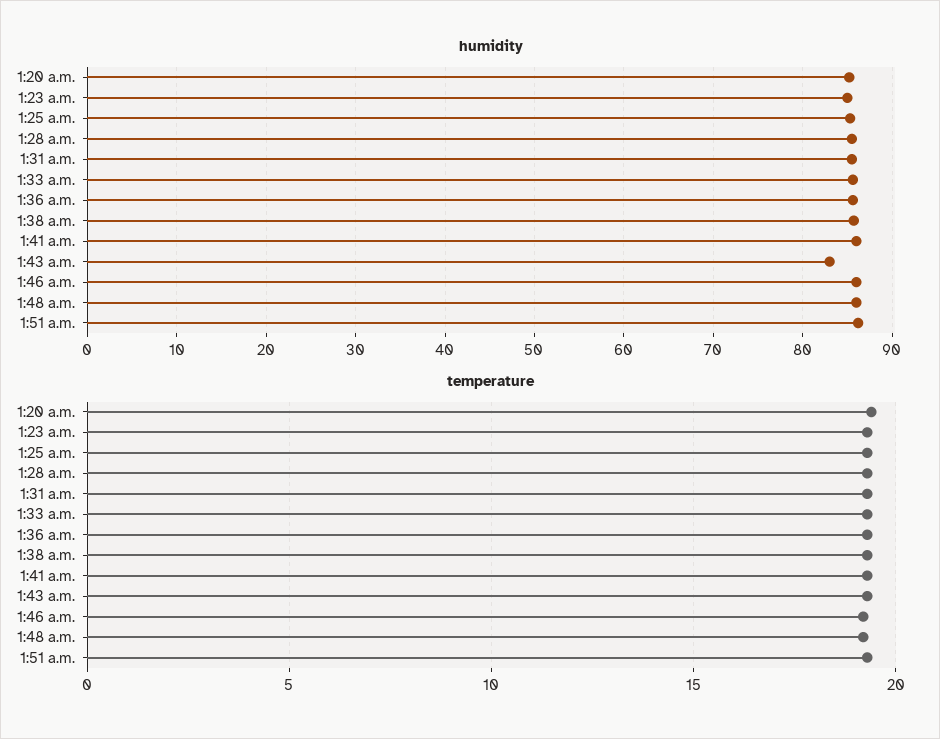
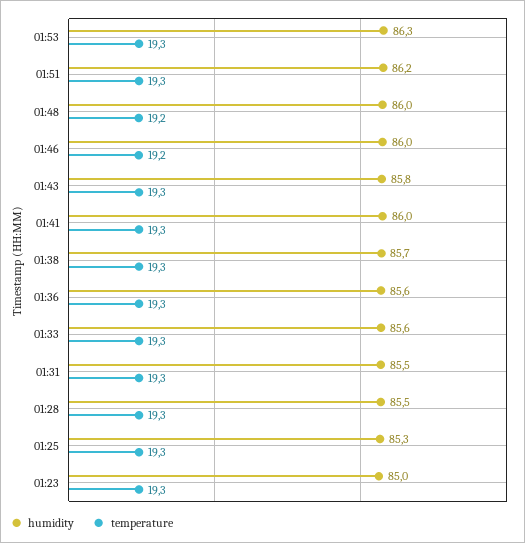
humidity, 1:20 a.m.: 85 -> none
humidity, 1:43 a.m.: 83 -> 85.8
temperature, 1:20 a.m.: 19.5 -> none
humidity, 01:53: none -> 86.3
temperature, 01:53: none -> 19.3

